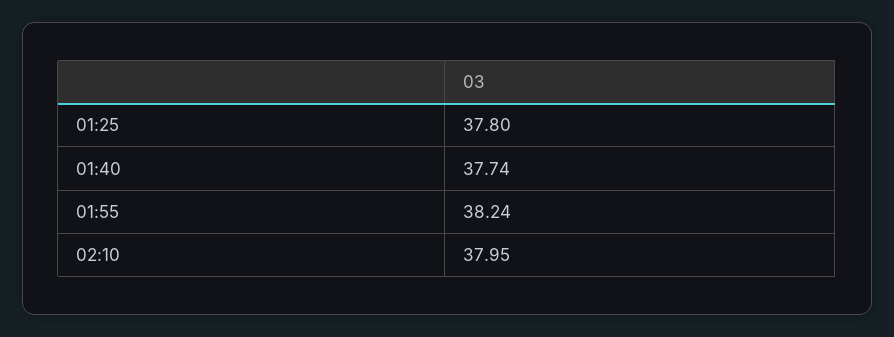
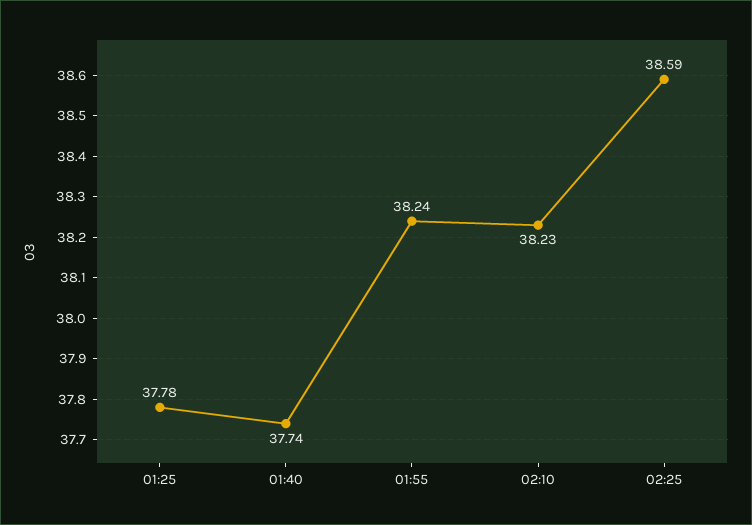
01:25: 37.8 -> 37.78
02:10: 37.95 -> 38.23
02:25: none -> 38.59

